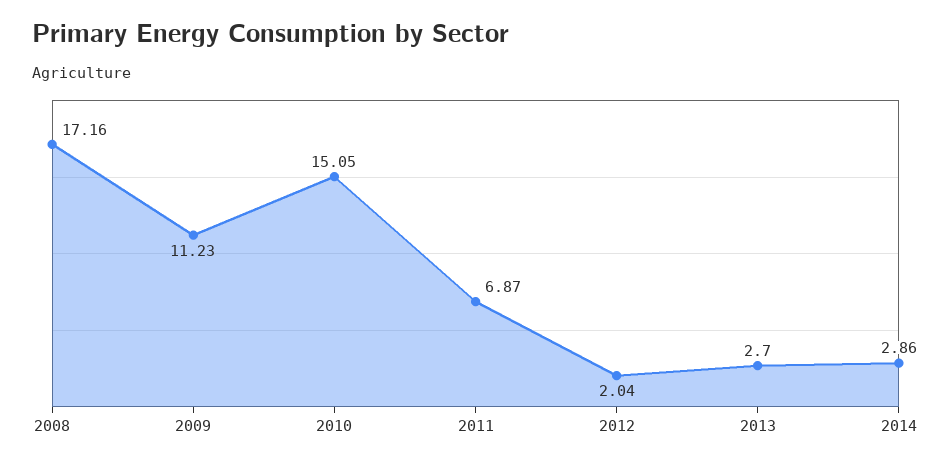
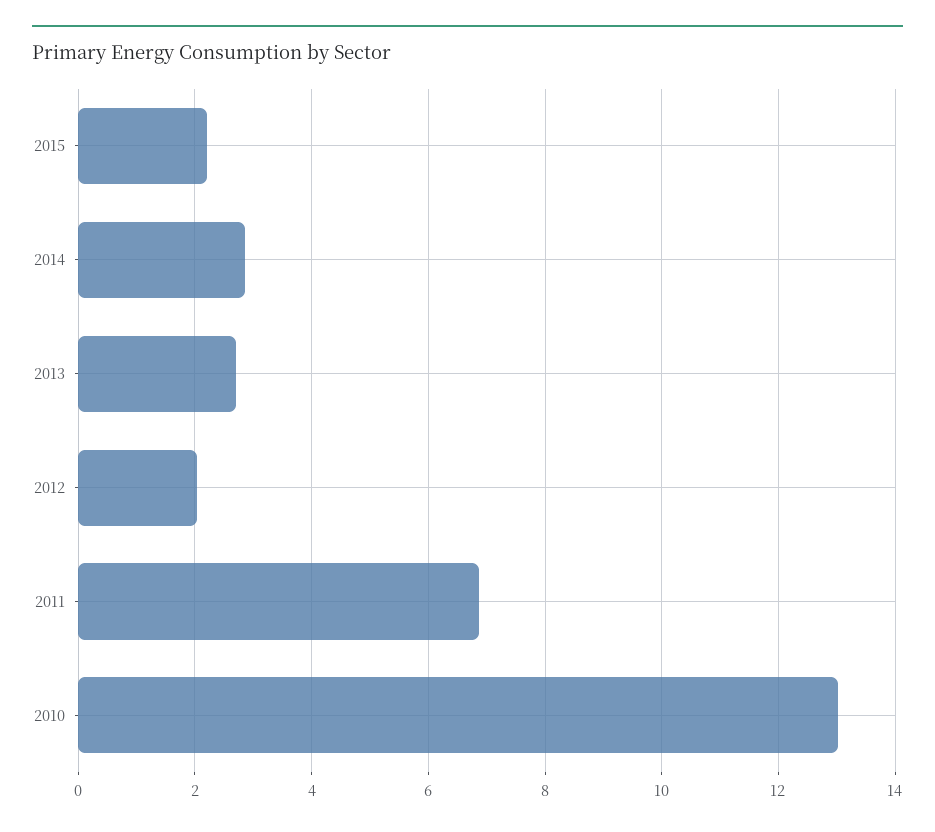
2008: 17.16 -> none
2009: 11.23 -> none
2010: 15.05 -> 13
2015: none -> 2.2

